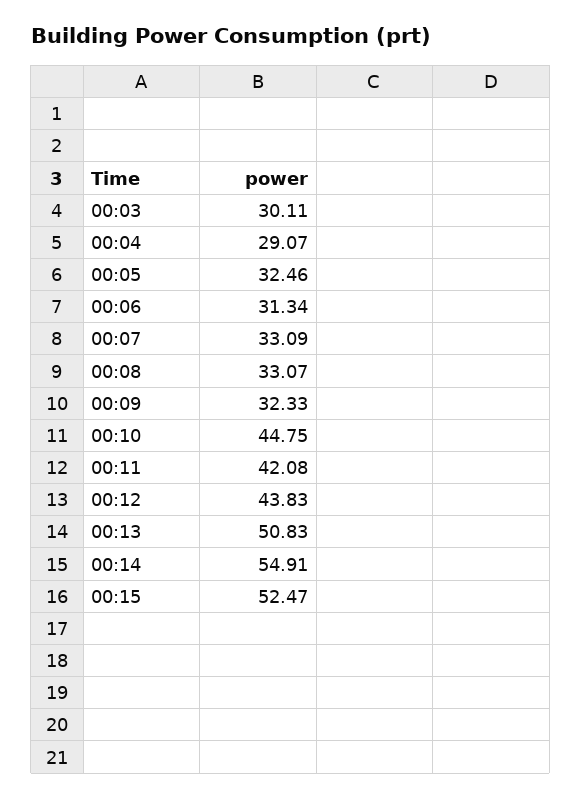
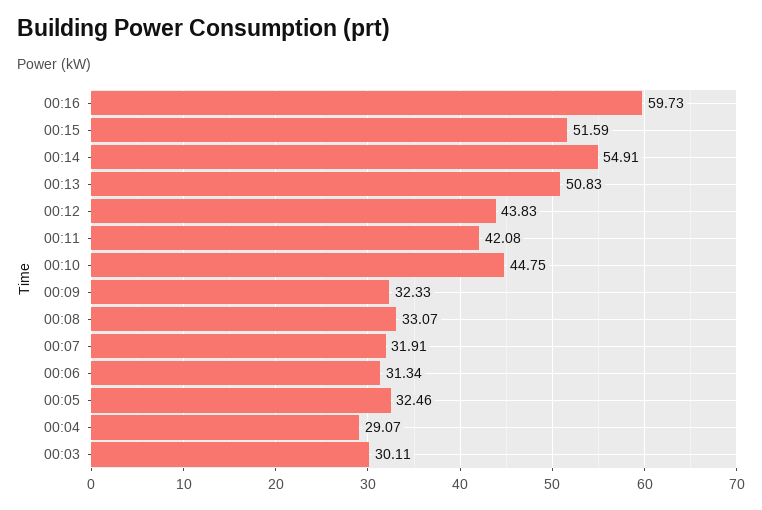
00:07: 33.09 -> 31.91
00:15: 52.47 -> 51.59
00:16: none -> 59.73

